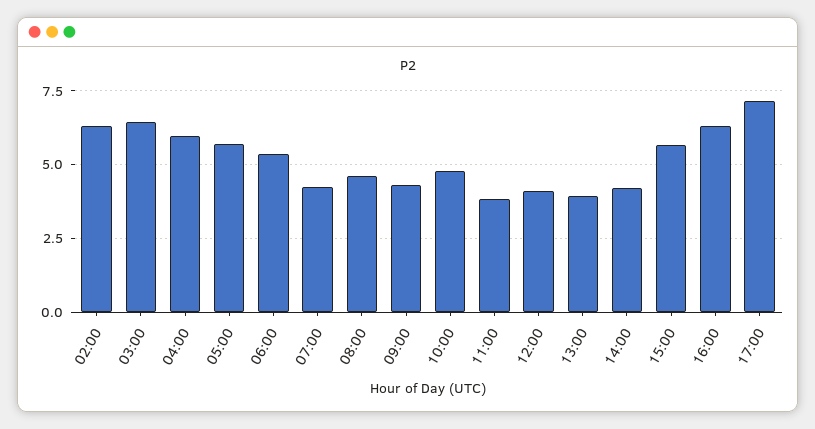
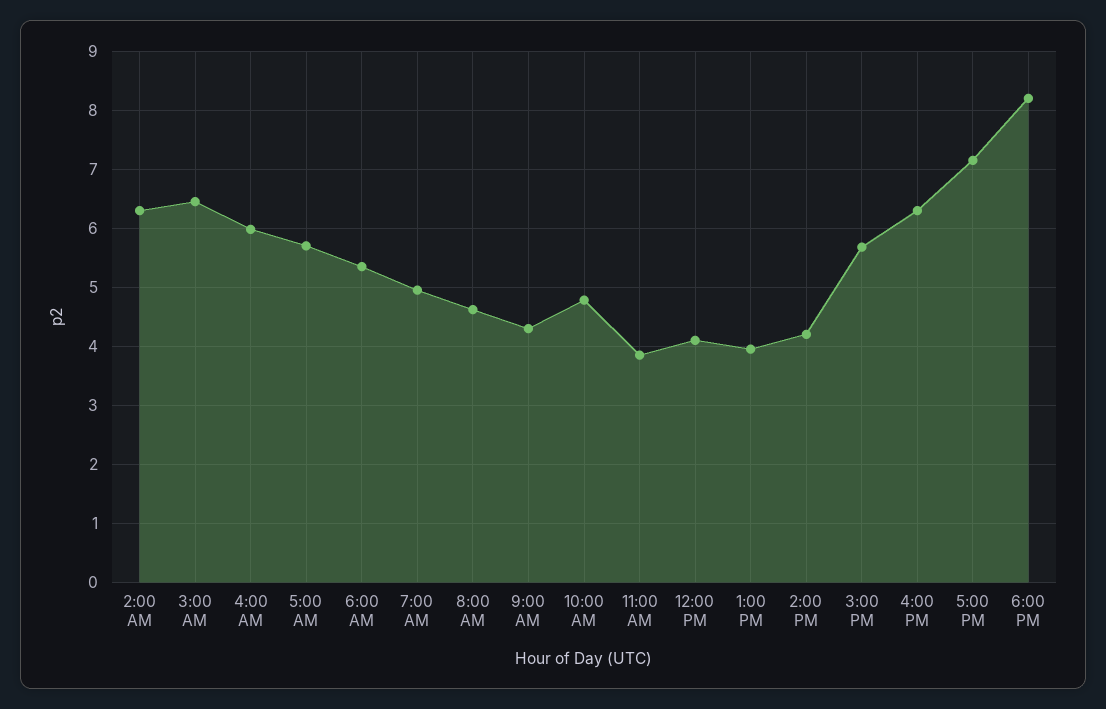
07:00: 4.25 -> 5
6:00 PM: none -> 8.2

